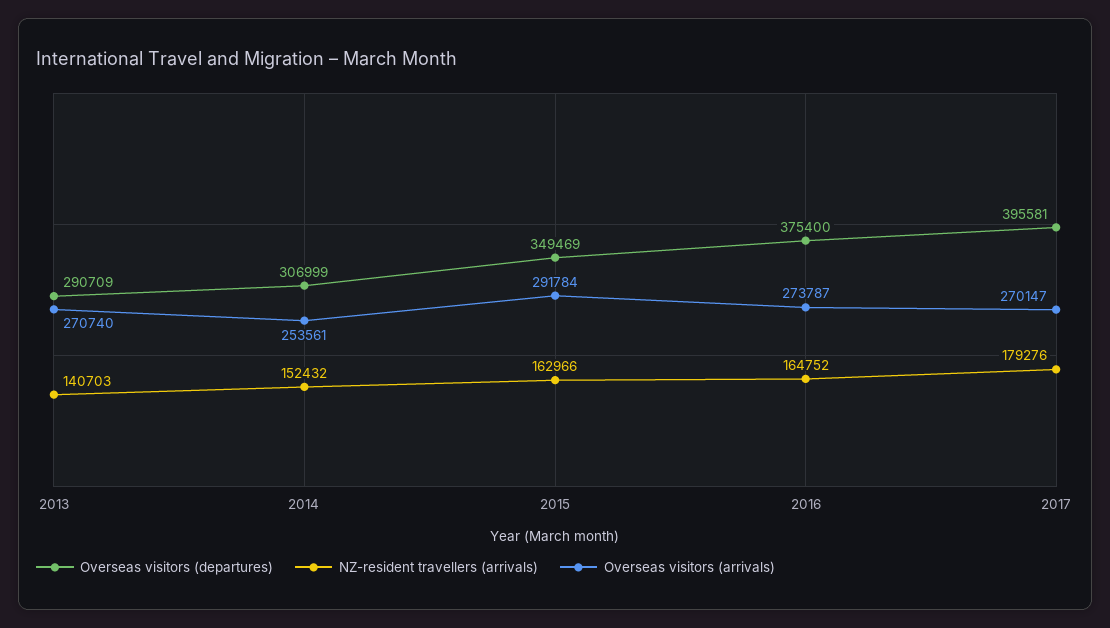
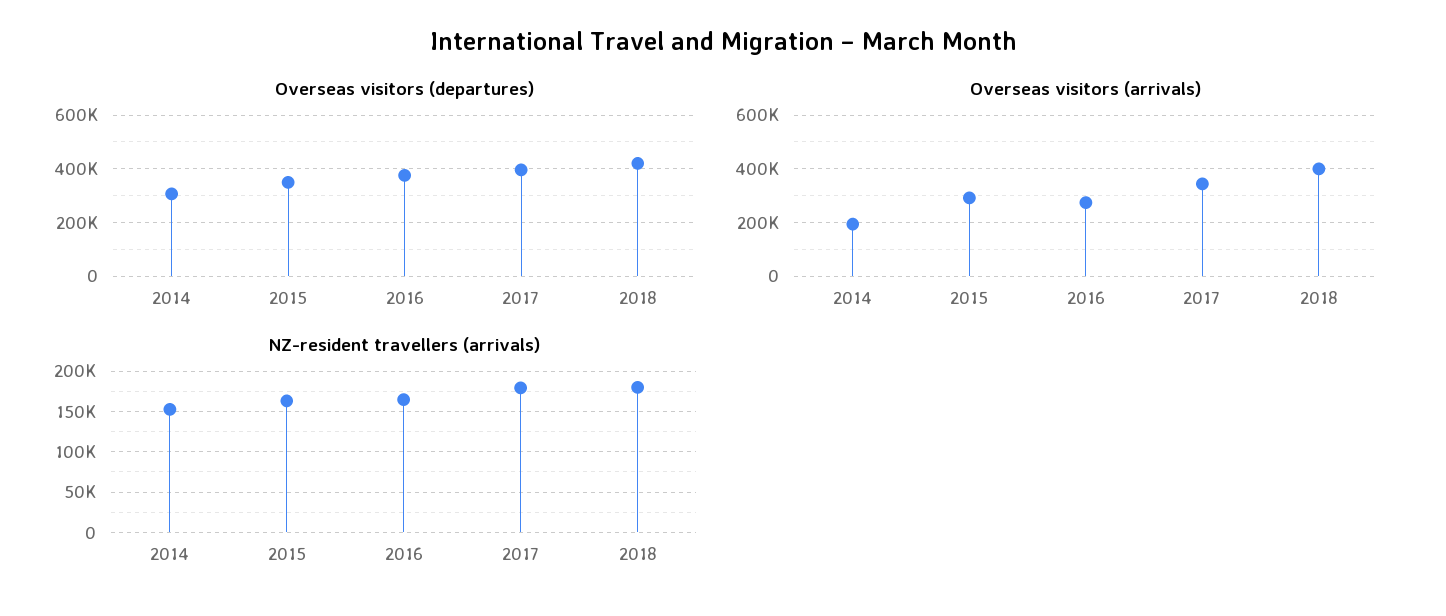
Overseas visitors (departures), 2013: 290709 -> none
NZ-resident travellers (arrivals), 2013: 140703 -> none
Overseas visitors (arrivals), 2013: 270740 -> none
Overseas visitors (arrivals), 2014: 253561 -> 200000
Overseas visitors (arrivals), 2017: 270147 -> 350000
Overseas visitors (departures), 2018: none -> 425000
Overseas visitors (arrivals), 2018: none -> 400000
NZ-resident travellers (arrivals), 2018: none -> 180000

